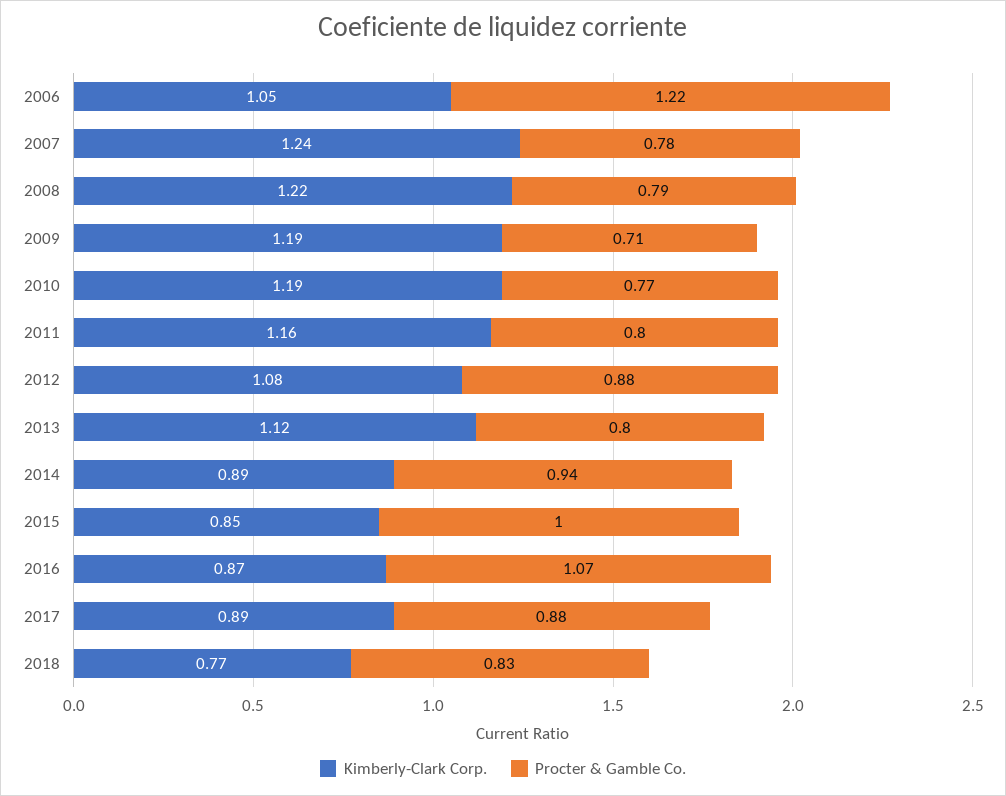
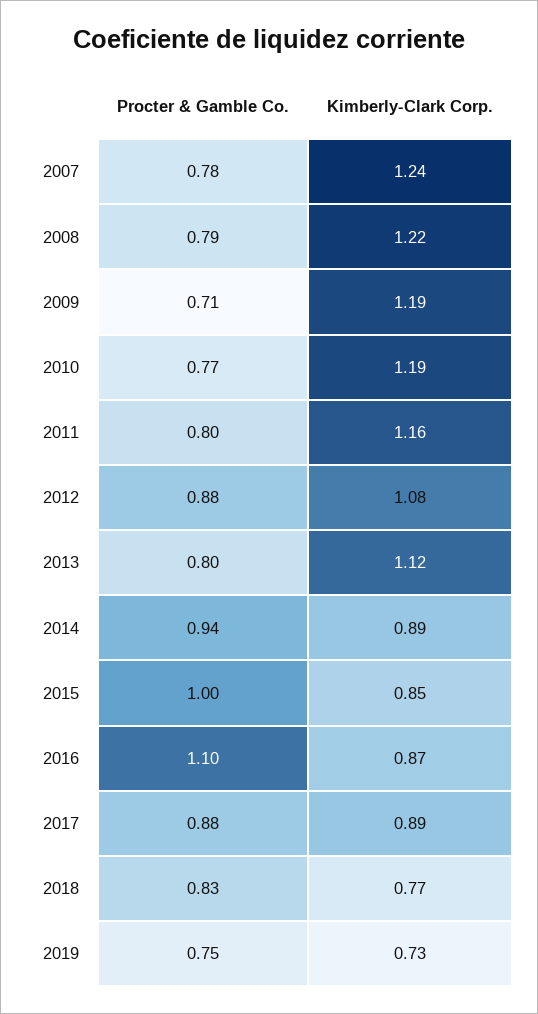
Kimberly-Clark Corp., 2006: 1.05 -> none
Procter & Gamble Co., 2006: 1.22 -> none
Procter & Gamble Co., 2016: 1.07 -> 1.1
Procter & Gamble Co., 2019: none -> 0.75
Kimberly-Clark Corp., 2019: none -> 0.73

